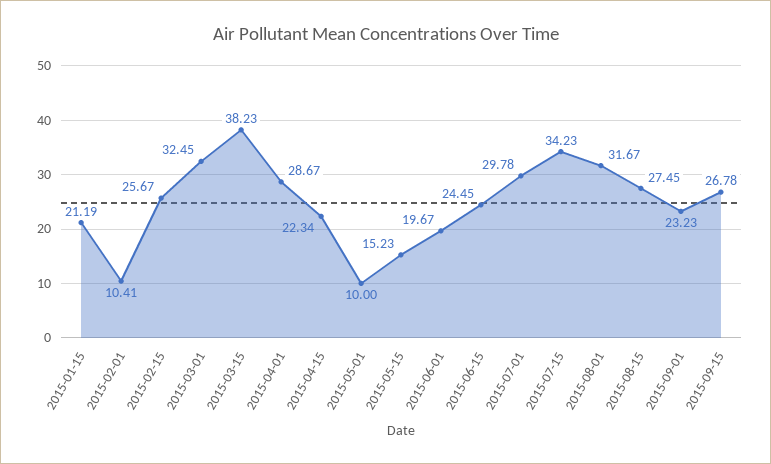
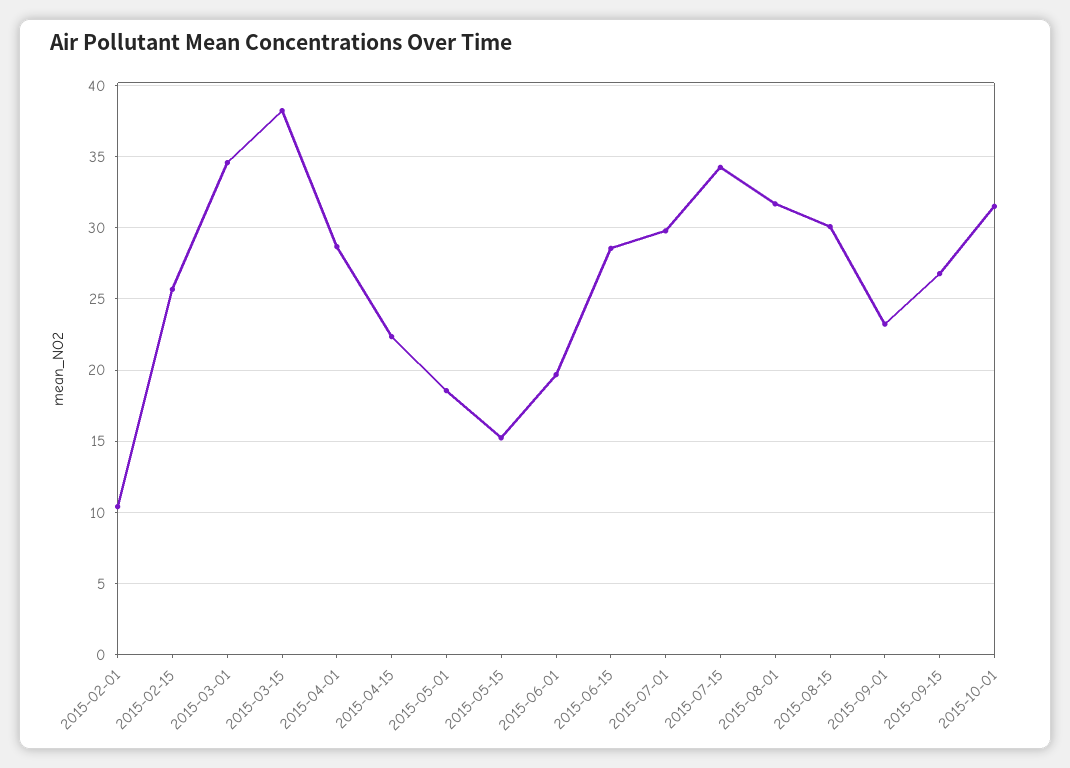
2015-01-15: 21.19 -> none
2015-03-01: 32.45 -> 34.5
2015-05-01: 10 -> 18.5
2015-06-15: 24.45 -> 28.5
2015-08-15: 27.45 -> 30
2015-10-01: none -> 31.5

